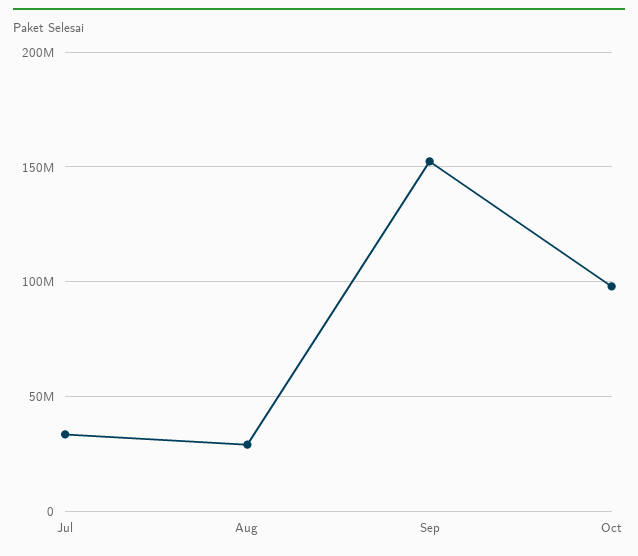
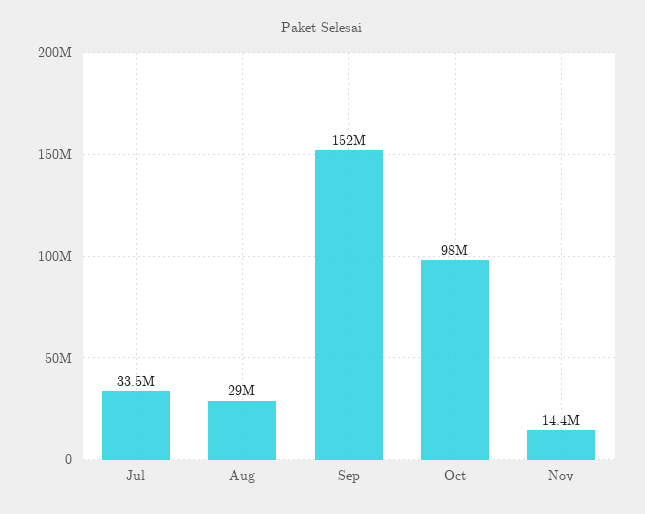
Nov: none -> 14400000

